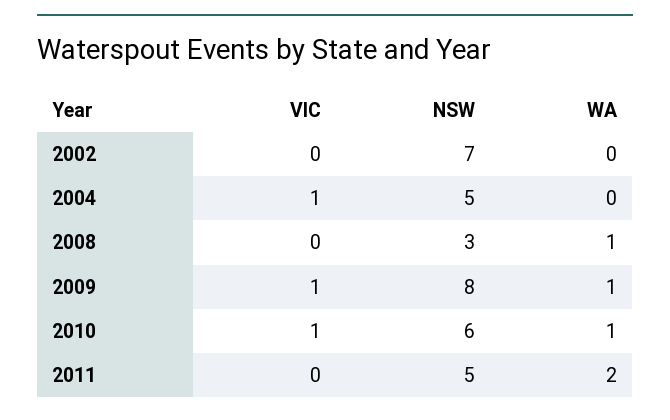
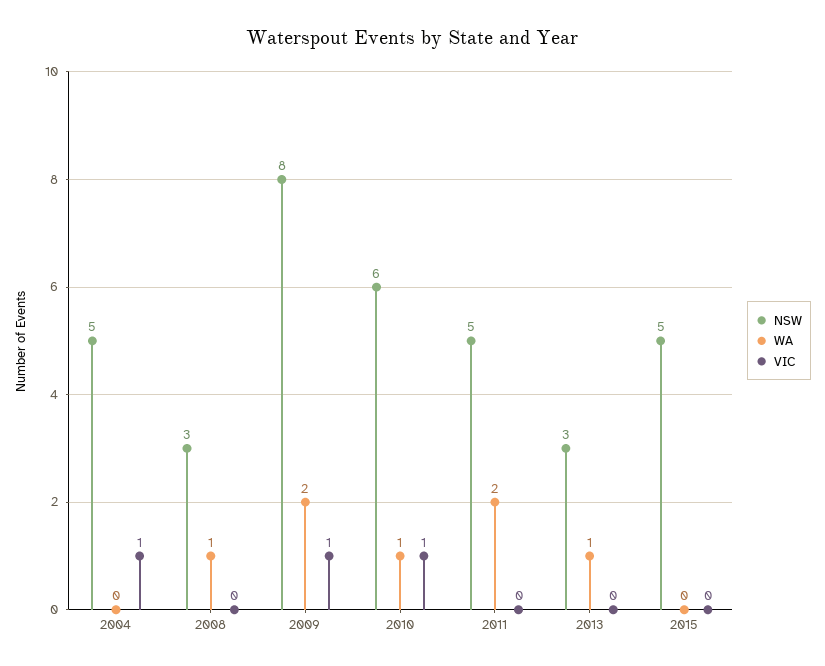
VIC, 2002: 0 -> none
NSW, 2002: 7 -> none
WA, 2002: 0 -> none
WA, 2009: 1 -> 2
NSW, 2013: none -> 3
WA, 2013: none -> 1
VIC, 2013: none -> 0
NSW, 2015: none -> 5
WA, 2015: none -> 0
VIC, 2015: none -> 0

